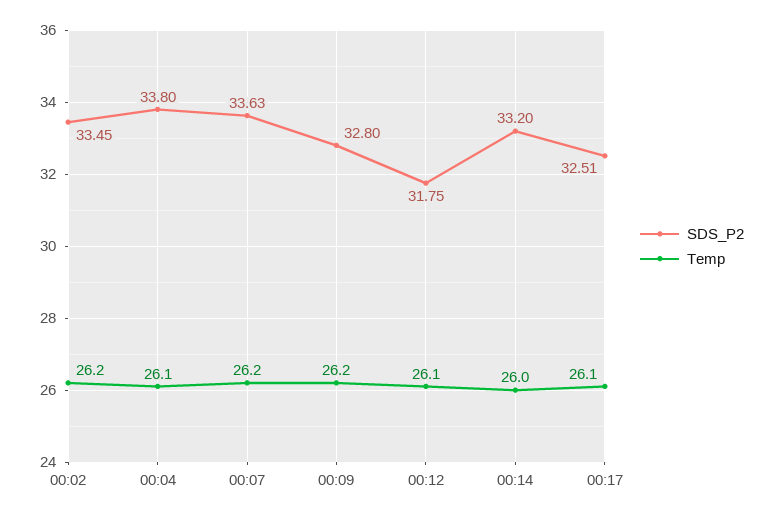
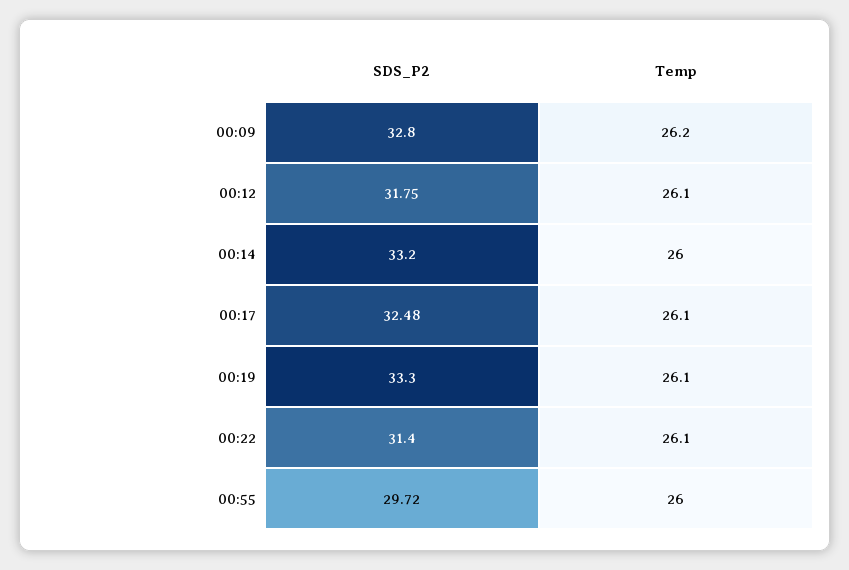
SDS_P2, 00:02: 33.45 -> none
Temp, 00:02: 26.2 -> none
SDS_P2, 00:04: 33.8 -> none
Temp, 00:04: 26.1 -> none
SDS_P2, 00:07: 33.63 -> none
Temp, 00:07: 26.2 -> none
SDS_P2, 00:17: 32.51 -> 32.48
SDS_P2, 00:19: none -> 33.3
Temp, 00:19: none -> 26.1
SDS_P2, 00:22: none -> 31.4
Temp, 00:22: none -> 26.1
SDS_P2, 00:55: none -> 29.72
Temp, 00:55: none -> 26

